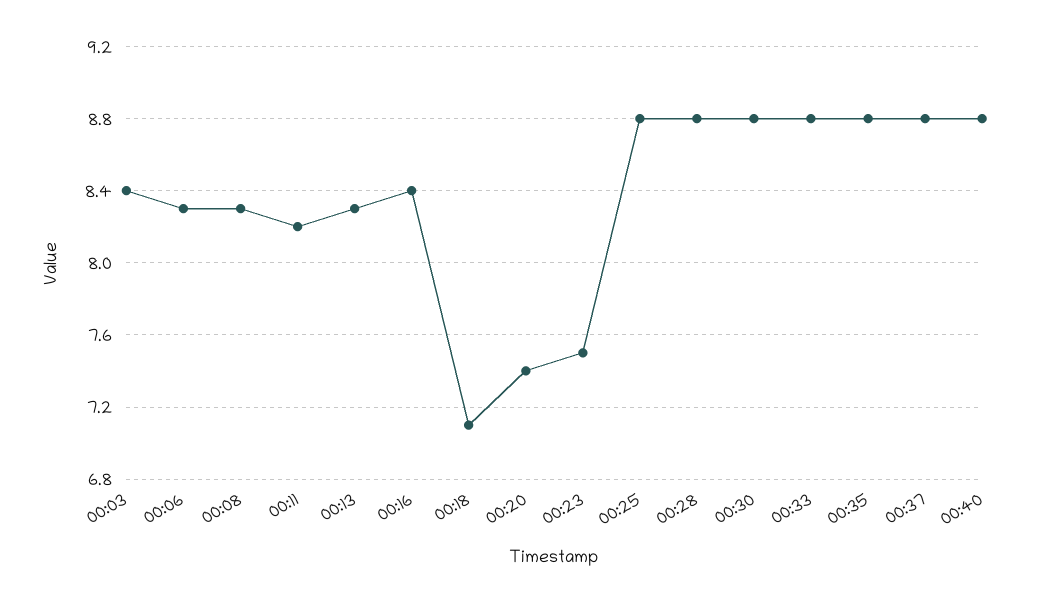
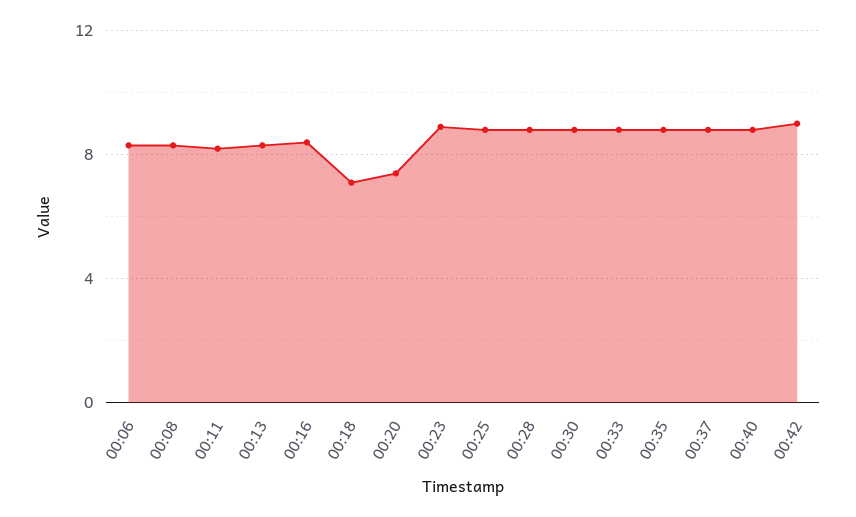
00:03: 8.4 -> none
00:23: 7.5 -> 9
00:42: none -> 9

